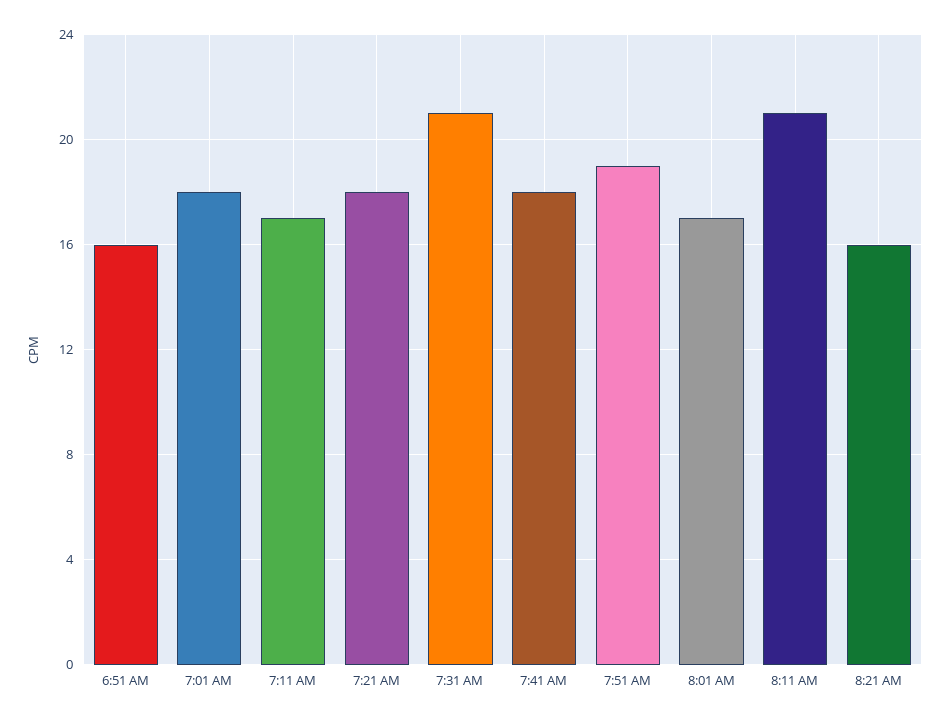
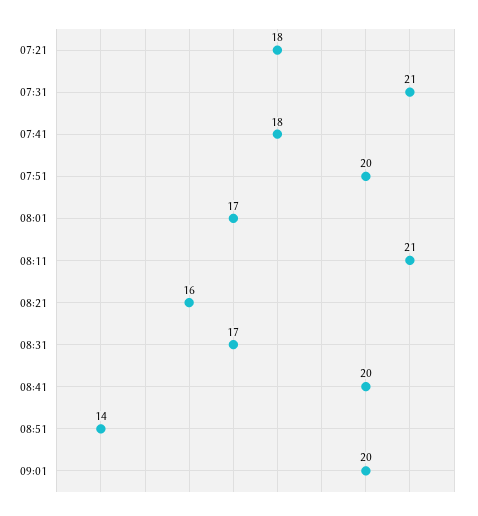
6:51 AM: 16 -> none
7:01 AM: 18 -> none
7:11 AM: 17 -> none
7:51 AM: 19 -> 20
08:31: none -> 17
08:41: none -> 20
08:51: none -> 14
09:01: none -> 20

